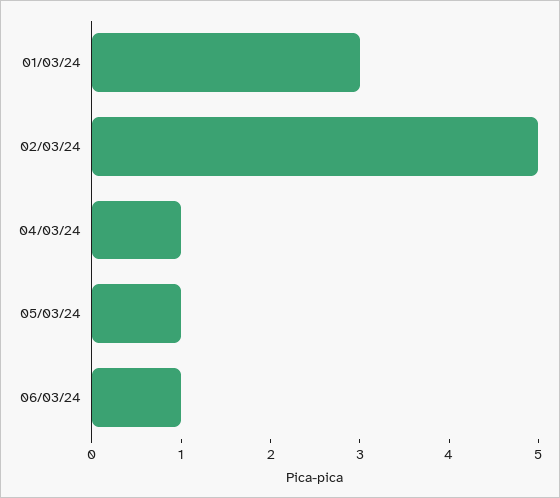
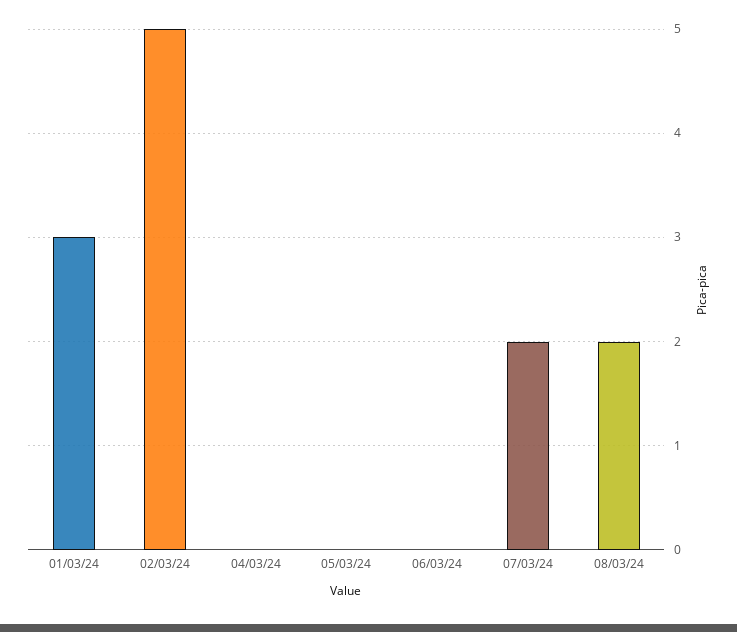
04/03/24: 1 -> 0
05/03/24: 1 -> 0
06/03/24: 1 -> 0
07/03/24: none -> 2
08/03/24: none -> 2

